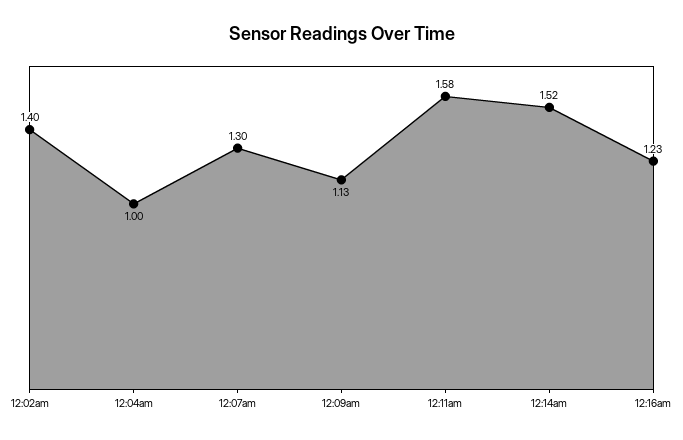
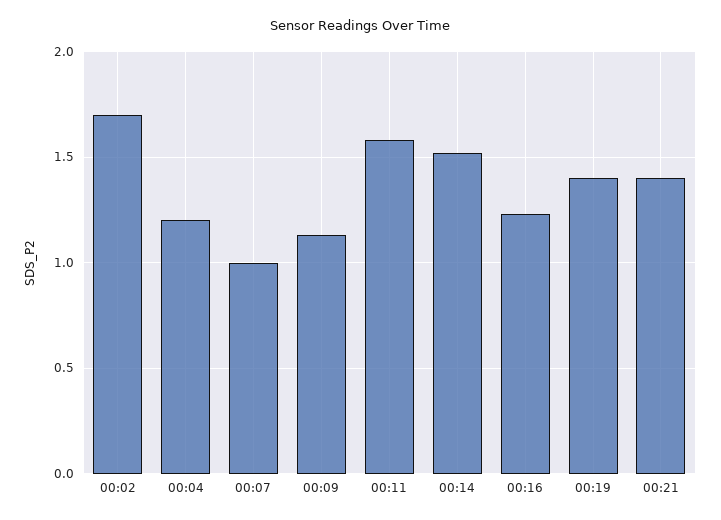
12:02am: 1.4 -> 1.7
12:04am: 1 -> 1.2
12:07am: 1.3 -> 1
00:19: none -> 1.4
00:21: none -> 1.4

